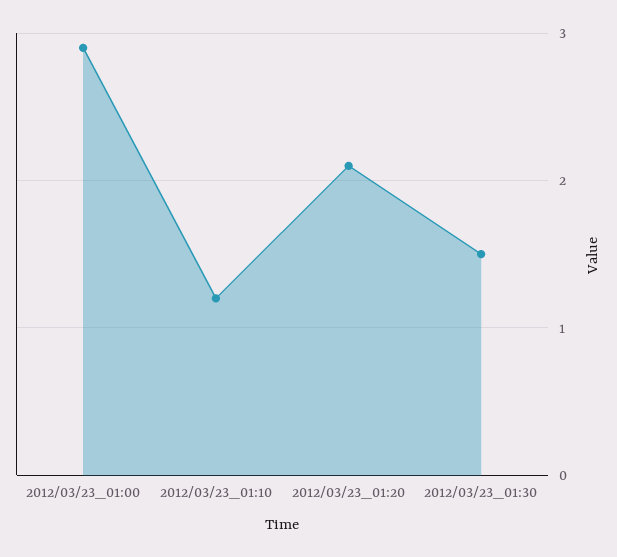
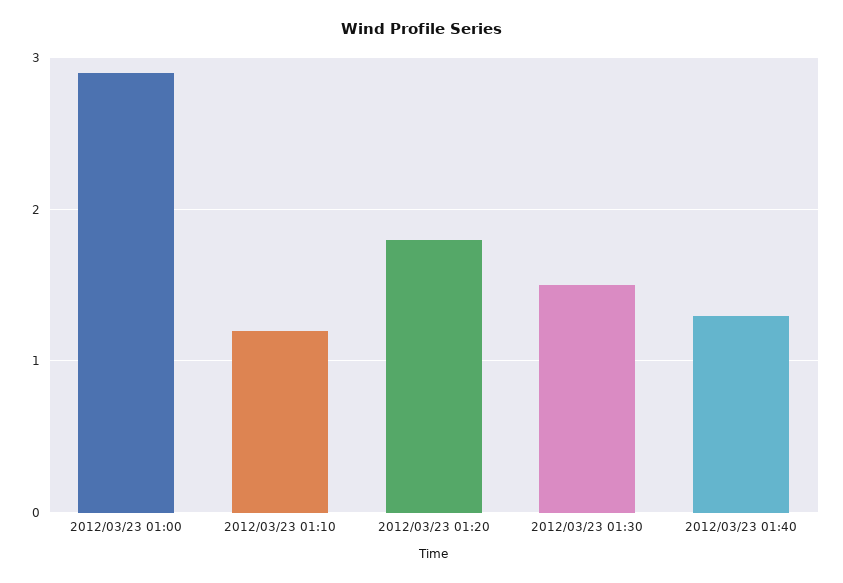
2012/03/23_01:20: 2.1 -> 1.8
2012/03/23 01:40: none -> 1.3

